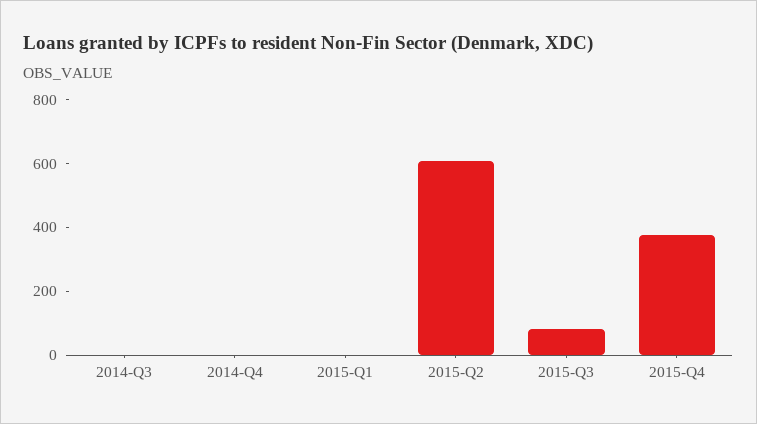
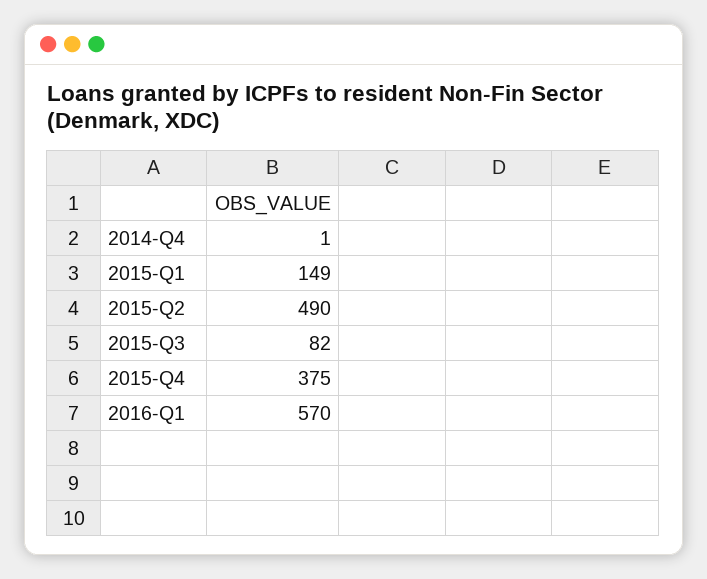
2014-Q3: 0 -> none
2015-Q1: 0 -> 149
2015-Q2: 600 -> 490
2016-Q1: none -> 570

